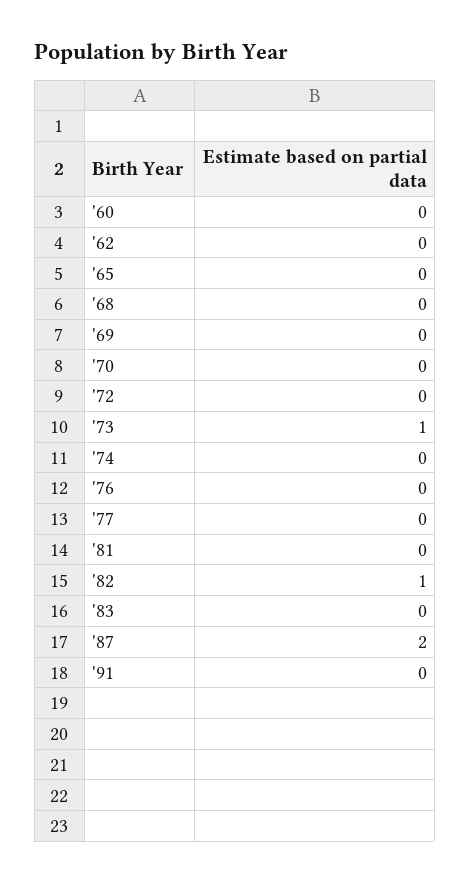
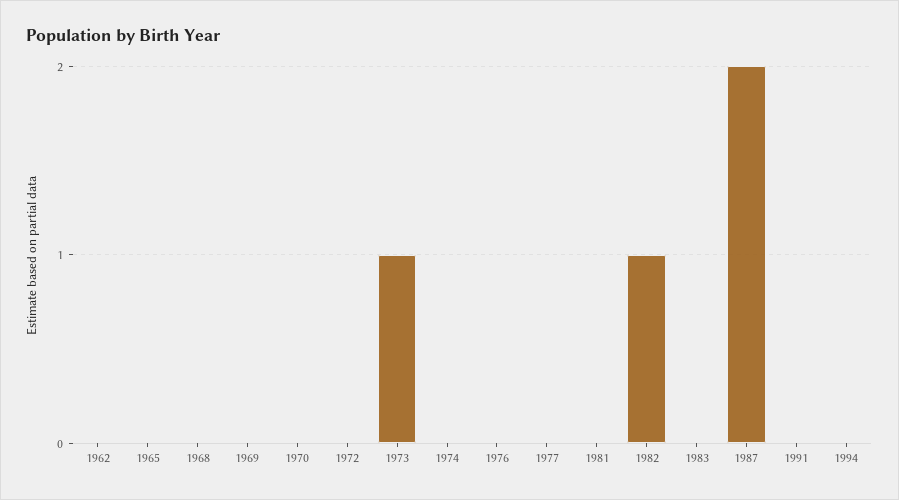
'60: 0 -> none
1994: none -> 0

